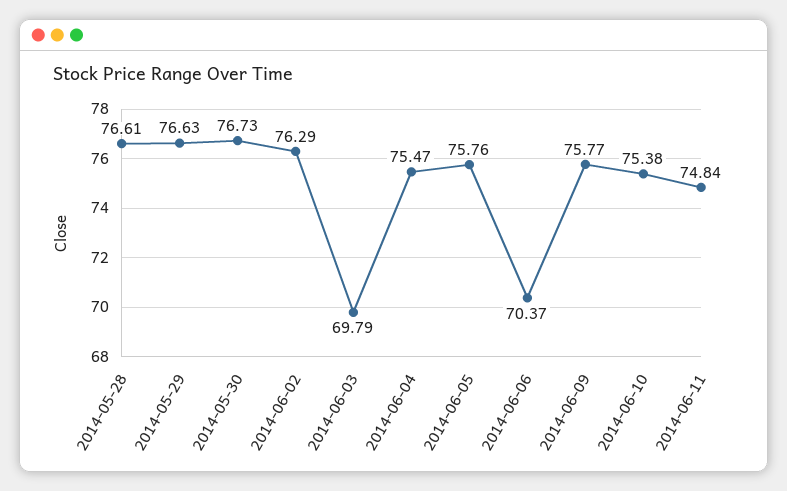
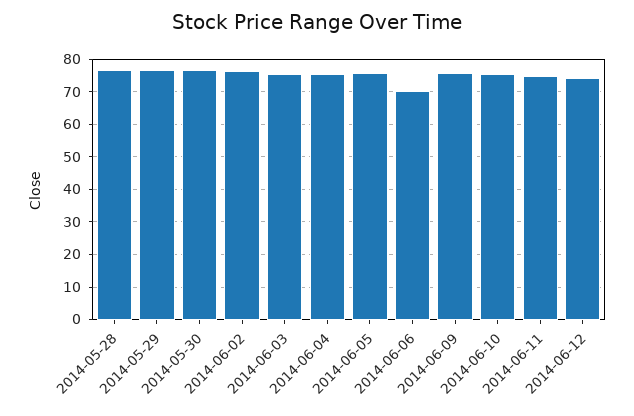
2014-06-03: 69.79 -> 76
2014-06-12: none -> 74

